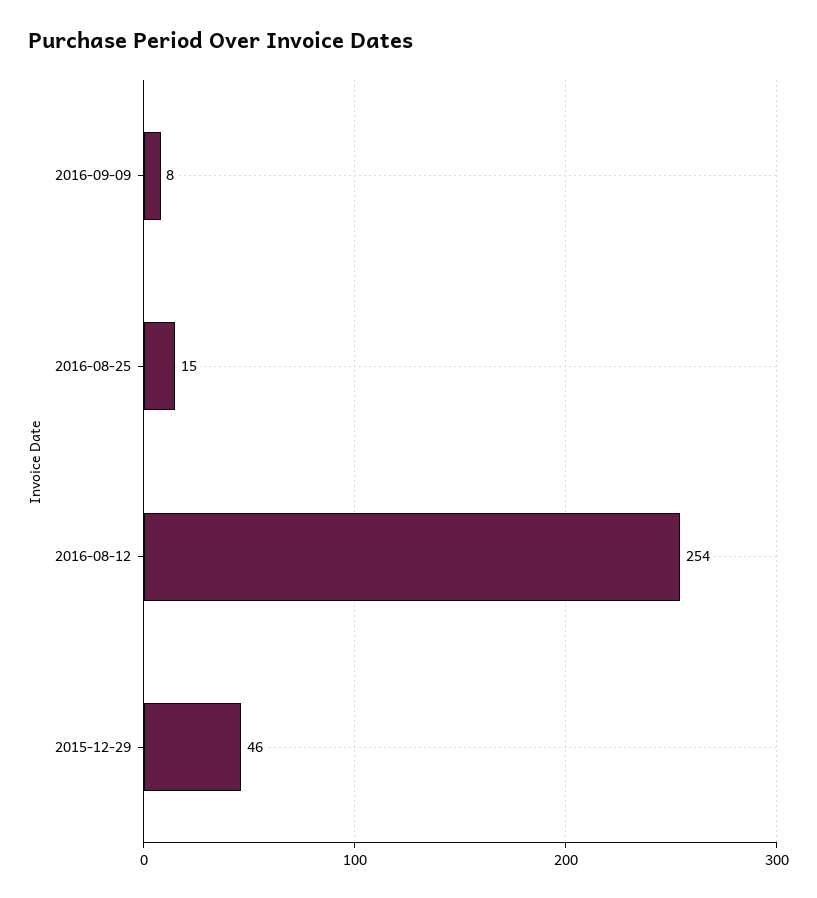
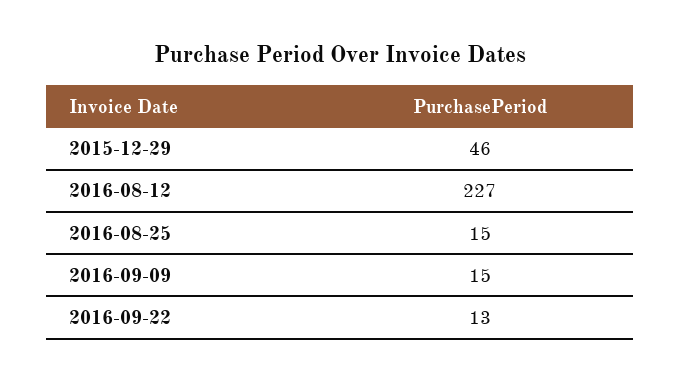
2016-09-09: 8 -> 15
2016-08-12: 254 -> 227
2016-09-22: none -> 13

